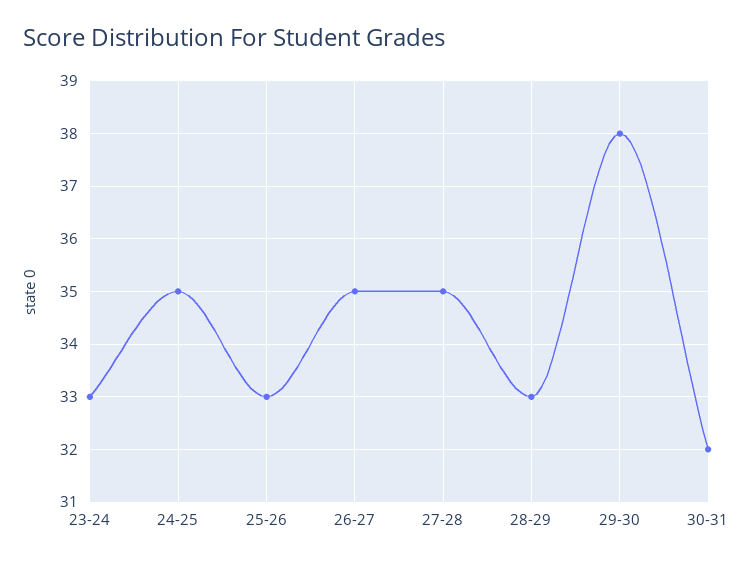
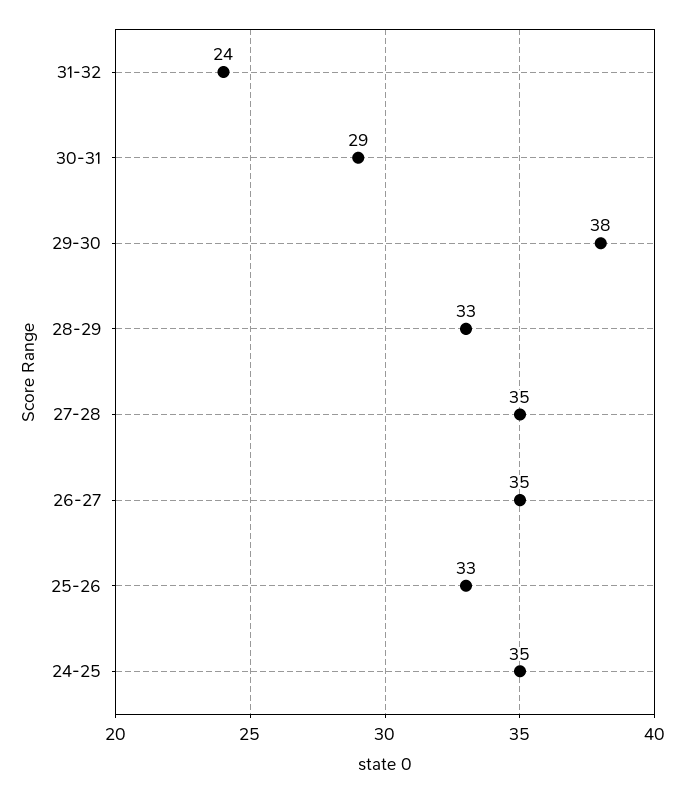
23-24: 33 -> none
30-31: 32 -> 29
31-32: none -> 24

